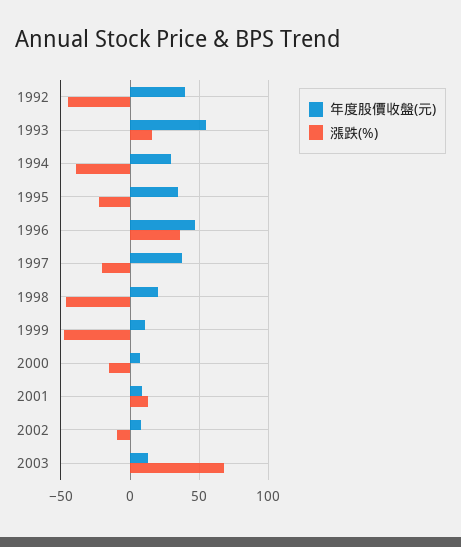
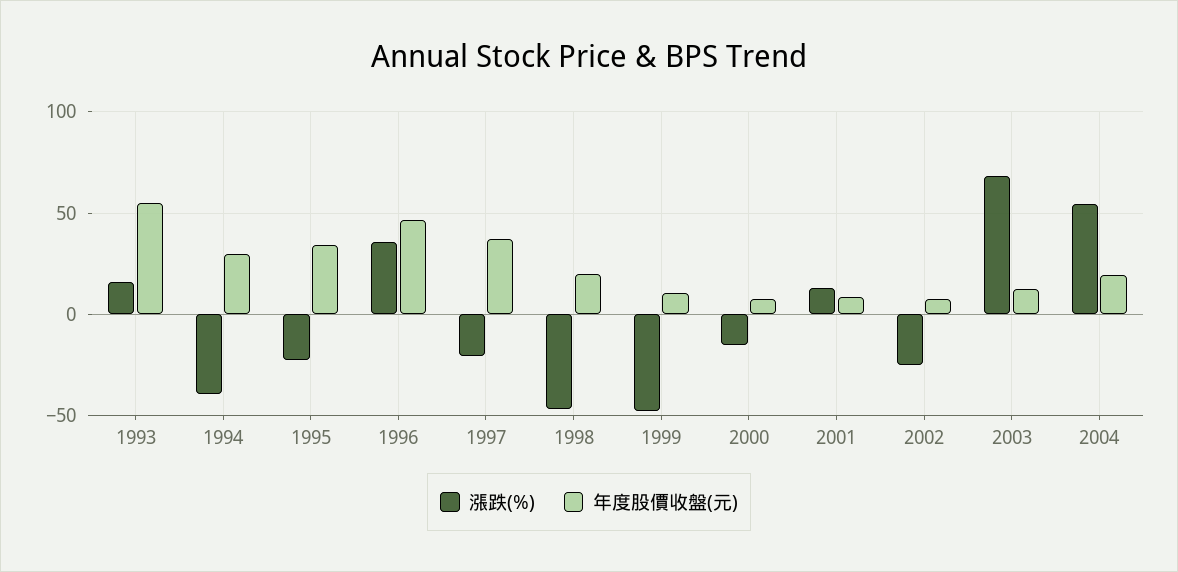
年度股價收盤(元), 1992: 40 -> none
漲跌(%), 1992: -45 -> none
漲跌(%), 2002: -10 -> -25
漲跌(%), 2004: none -> 55
年度股價收盤(元), 2004: none -> 20

